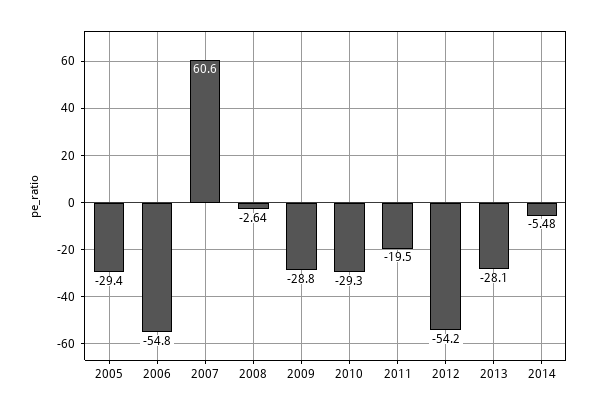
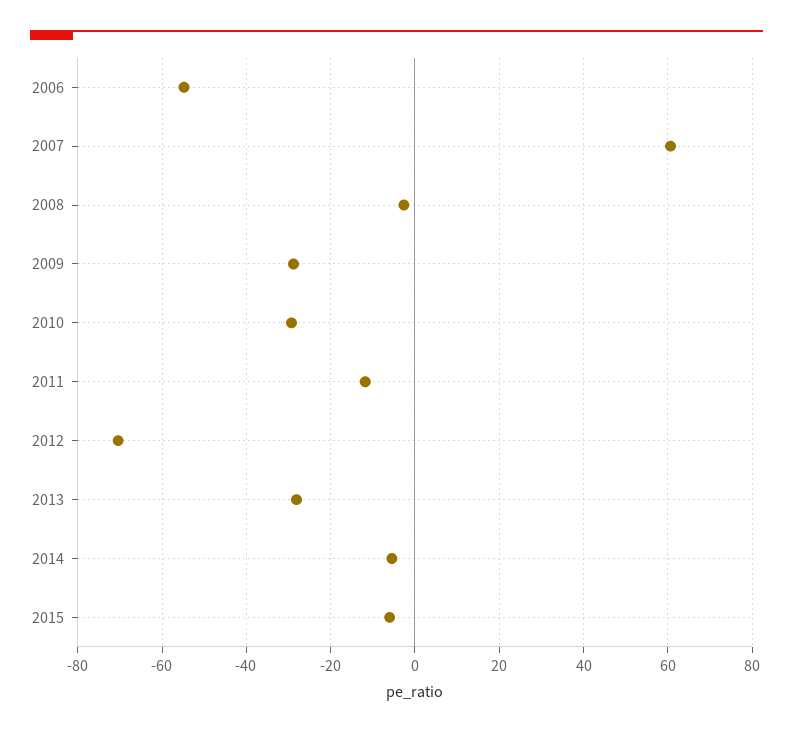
2005: -29.4 -> none
2011: -19.5 -> -12
2012: -54.2 -> -70
2015: none -> -6

